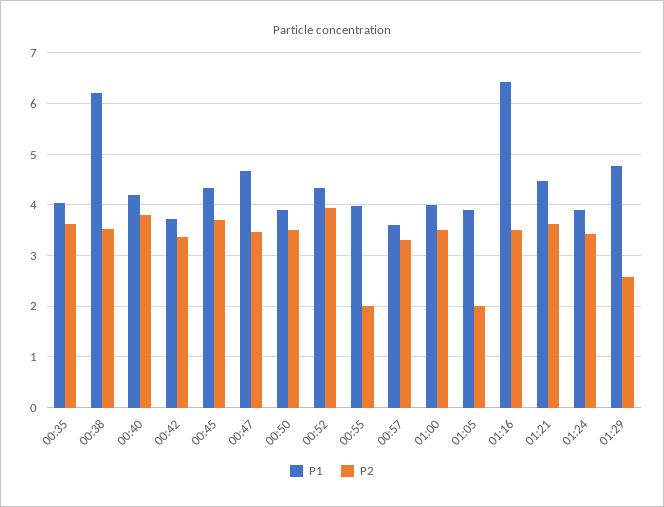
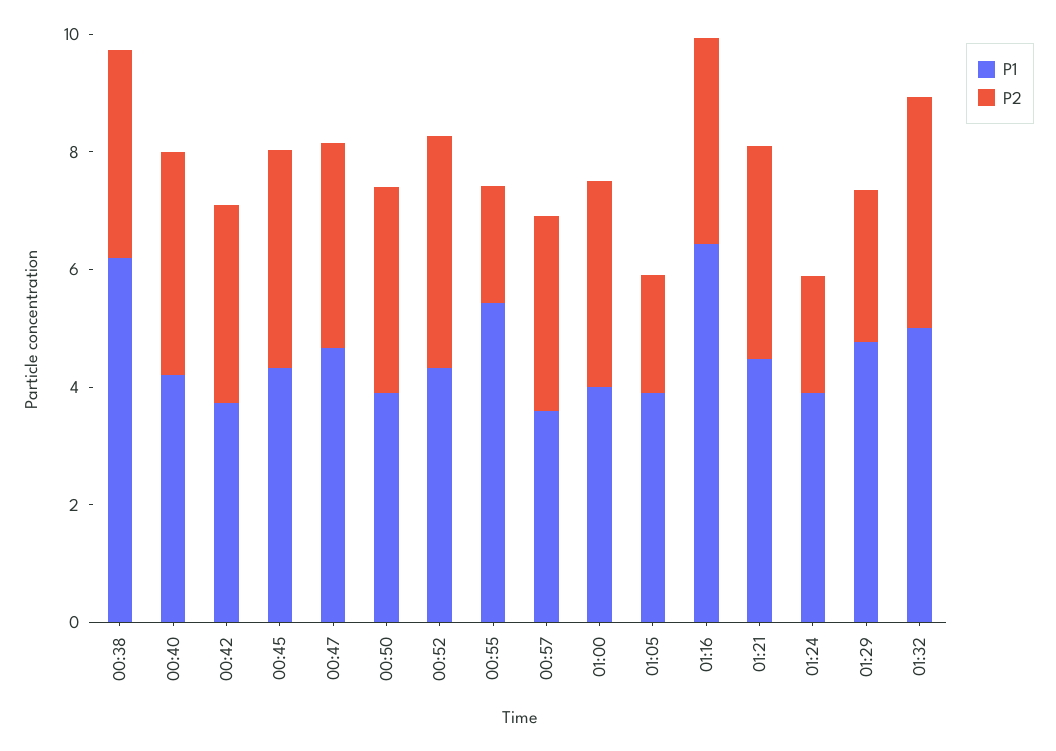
P1, 00:35: 4 -> none
P2, 00:35: 3.6 -> none
P1, 00:55: 4 -> 5.5
P2, 01:24: 3.4 -> 2
P1, 01:32: none -> 5
P2, 01:32: none -> 4

